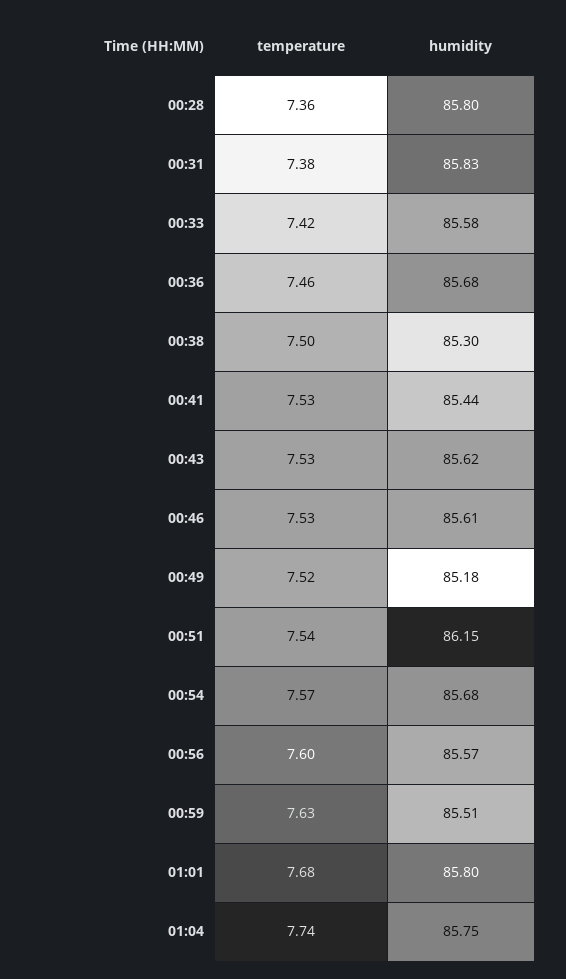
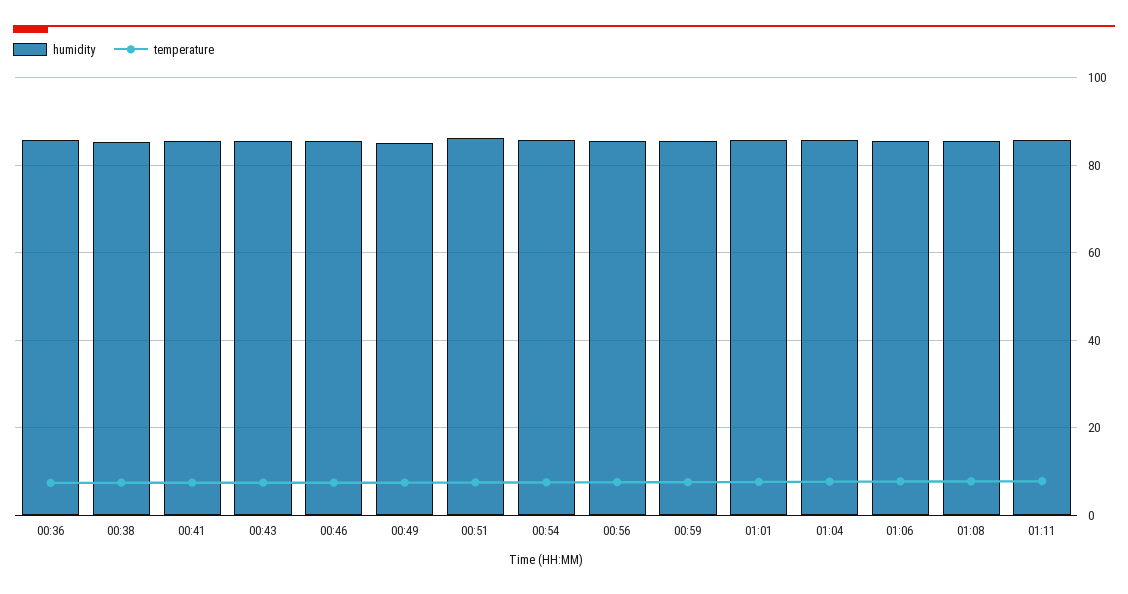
temperature, 00:28: 7.36 -> none
humidity, 00:28: 85.8 -> none
temperature, 00:31: 7.38 -> none
humidity, 00:31: 85.83 -> none
temperature, 00:33: 7.42 -> none
humidity, 00:33: 85.58 -> none
humidity, 01:06: none -> 86
temperature, 01:06: none -> 8
humidity, 01:08: none -> 86
temperature, 01:08: none -> 8
humidity, 01:11: none -> 86
temperature, 01:11: none -> 8

